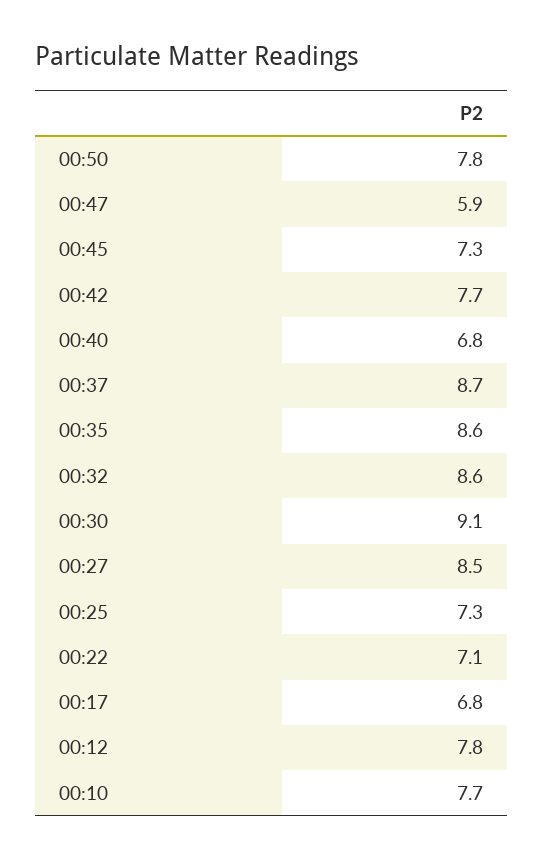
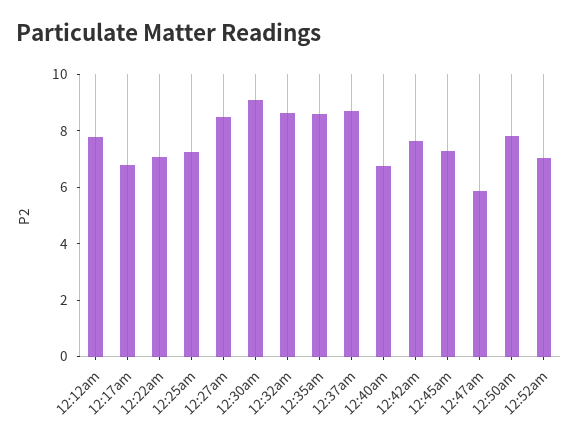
00:10: 7.7 -> none
12:52am: none -> 7

